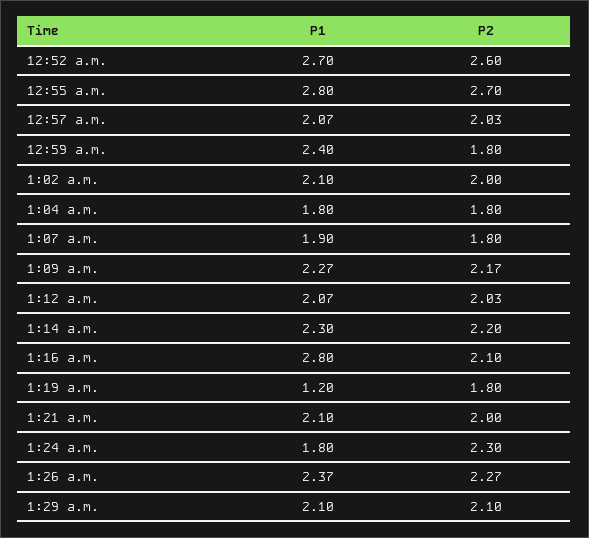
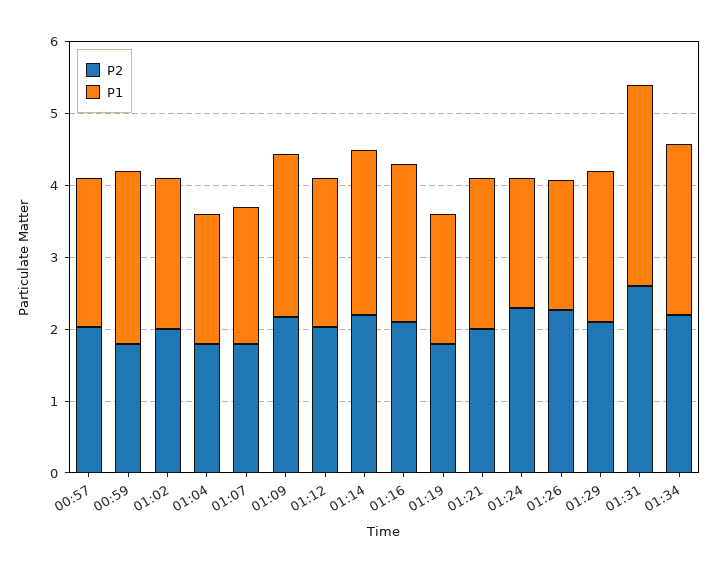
P1, 12:52 a.m.: 2.7 -> none
P2, 12:52 a.m.: 2.6 -> none
P1, 12:55 a.m.: 2.8 -> none
P2, 12:55 a.m.: 2.7 -> none
P1, 1:16 a.m.: 2.8 -> 2.2
P1, 1:19 a.m.: 1.2 -> 1.8
P1, 1:26 a.m.: 2.37 -> 1.8
P2, 01:31: none -> 2.6
P1, 01:31: none -> 2.8
P2, 01:34: none -> 2.2
P1, 01:34: none -> 2.4

